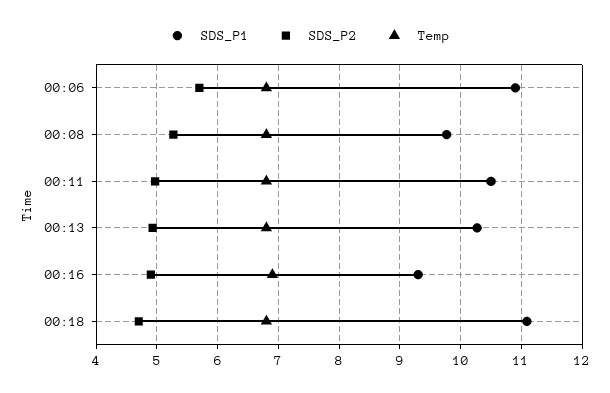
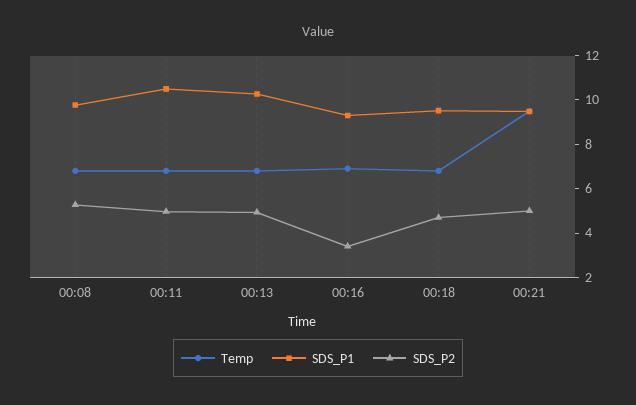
SDS_P1, 00:06: 10.9 -> none
SDS_P2, 00:06: 5.7 -> none
Temp, 00:06: 6.8 -> none
SDS_P2, 00:16: 4.9 -> 3.5
SDS_P1, 00:18: 11.1 -> 9.5
Temp, 00:21: none -> 9.5
SDS_P1, 00:21: none -> 9.5
SDS_P2, 00:21: none -> 5

